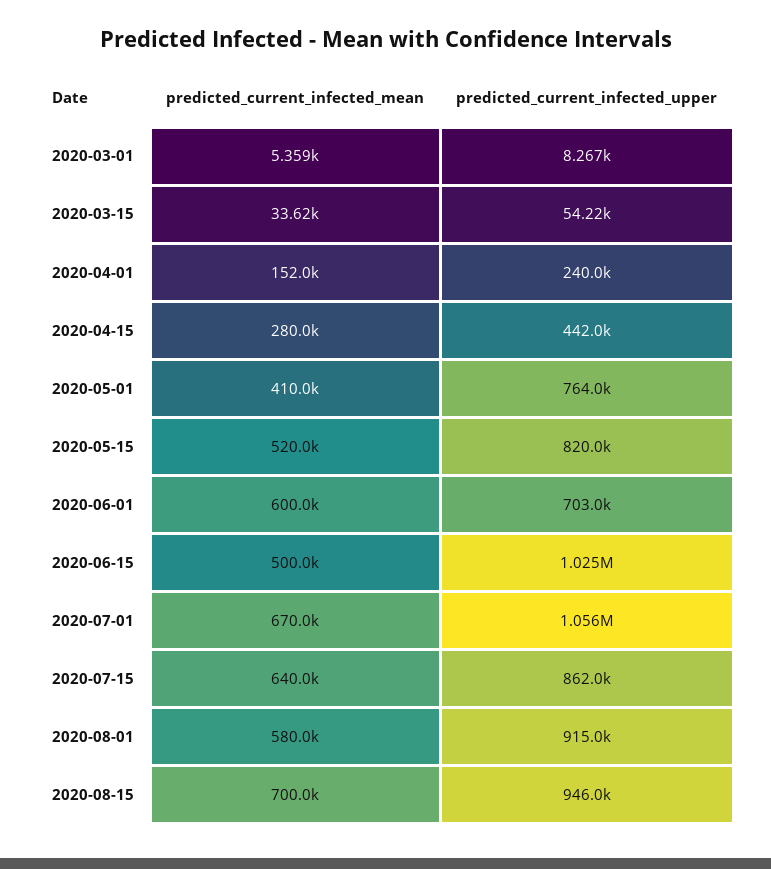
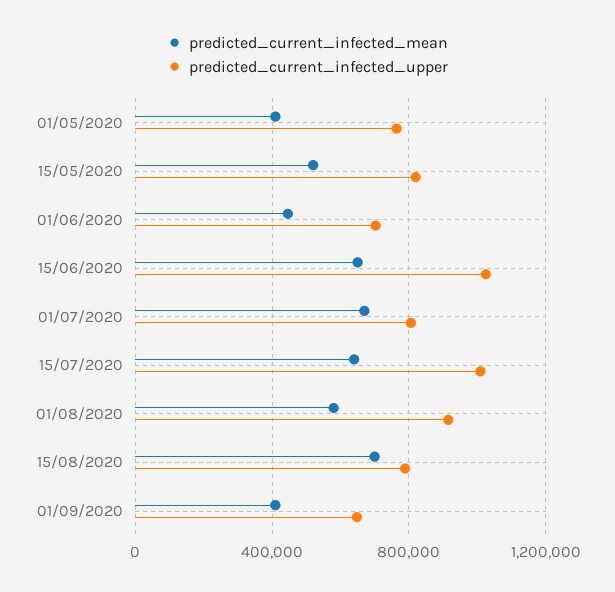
predicted_current_infected_mean, 2020-03-01: 5359 -> none
predicted_current_infected_upper, 2020-03-01: 8267 -> none
predicted_current_infected_mean, 2020-03-15: 33620 -> none
predicted_current_infected_upper, 2020-03-15: 54220 -> none
predicted_current_infected_mean, 2020-04-01: 152000 -> none
predicted_current_infected_upper, 2020-04-01: 240000 -> none
predicted_current_infected_mean, 2020-04-15: 280000 -> none
predicted_current_infected_upper, 2020-04-15: 442000 -> none
predicted_current_infected_mean, 2020-06-01: 600000 -> 450000
predicted_current_infected_mean, 2020-06-15: 500000 -> 650000
predicted_current_infected_upper, 2020-07-01: 1056000 -> 800000
predicted_current_infected_upper, 2020-07-15: 862000 -> 1000000
predicted_current_infected_upper, 2020-08-15: 946000 -> 800000
predicted_current_infected_mean, 01/09/2020: none -> 400000
predicted_current_infected_upper, 01/09/2020: none -> 650000

